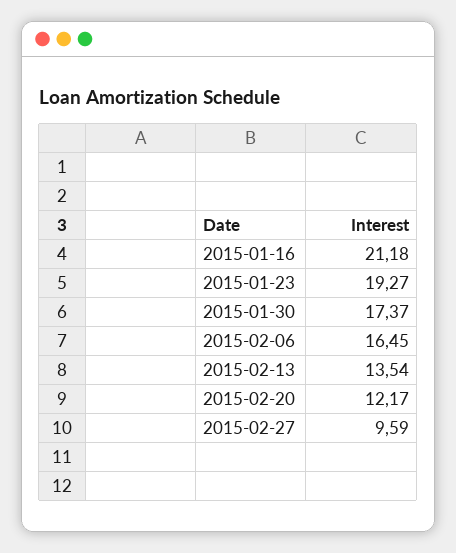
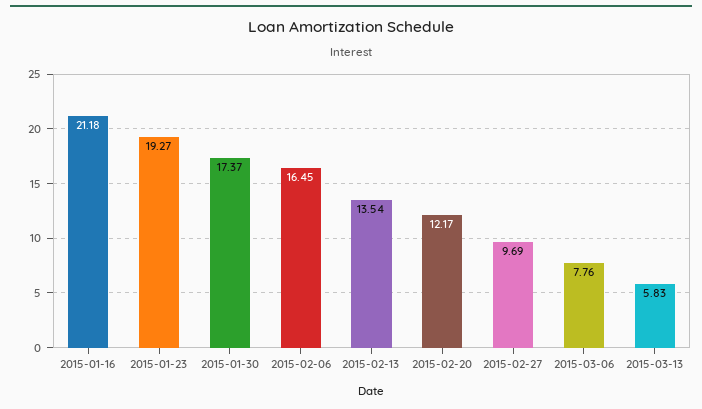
2015-02-27: 9.59 -> 9.69
2015-03-06: none -> 7.76
2015-03-13: none -> 5.83

